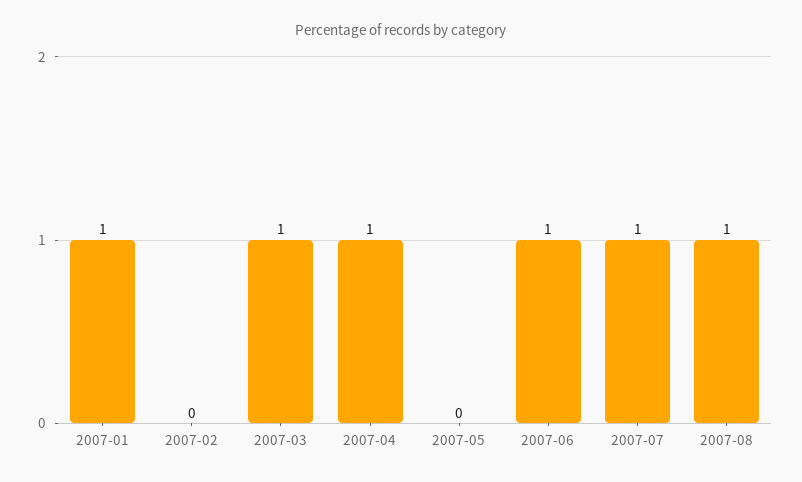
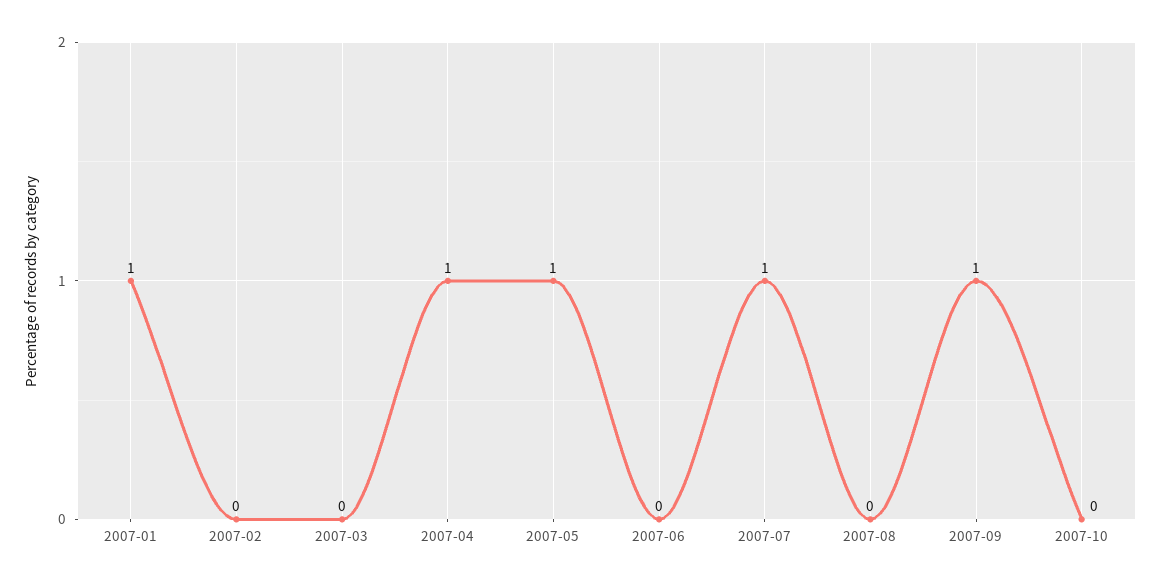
2007-03: 1 -> 0
2007-05: 0 -> 1
2007-06: 1 -> 0
2007-08: 1 -> 0
2007-09: none -> 1
2007-10: none -> 0

